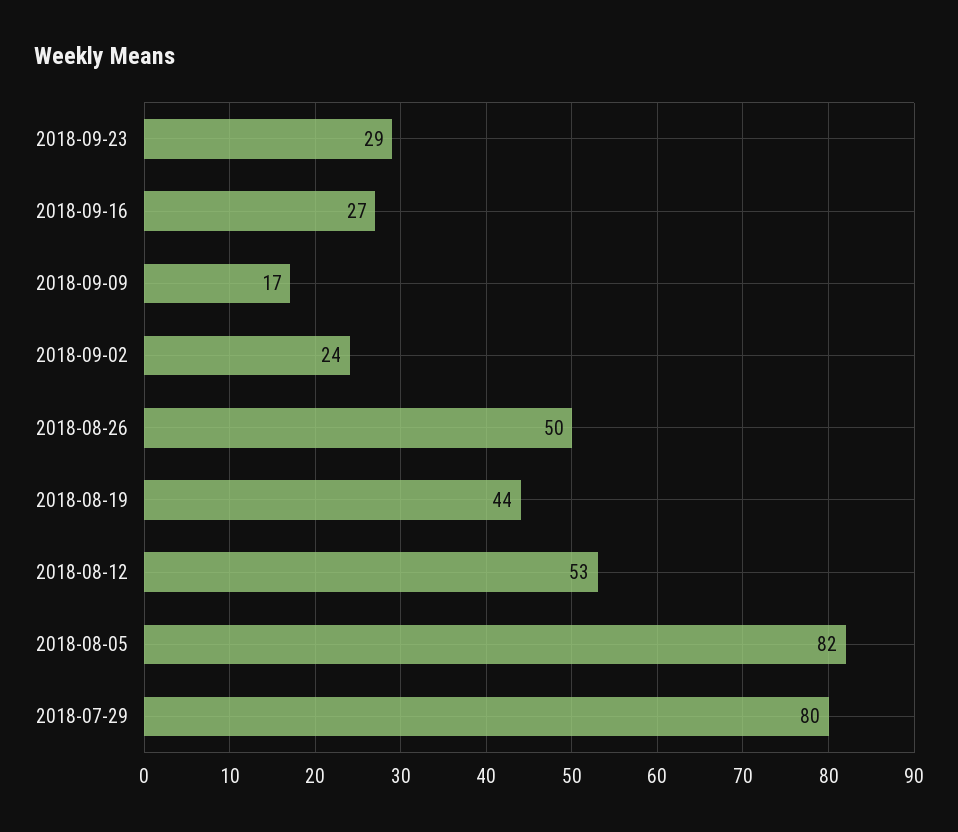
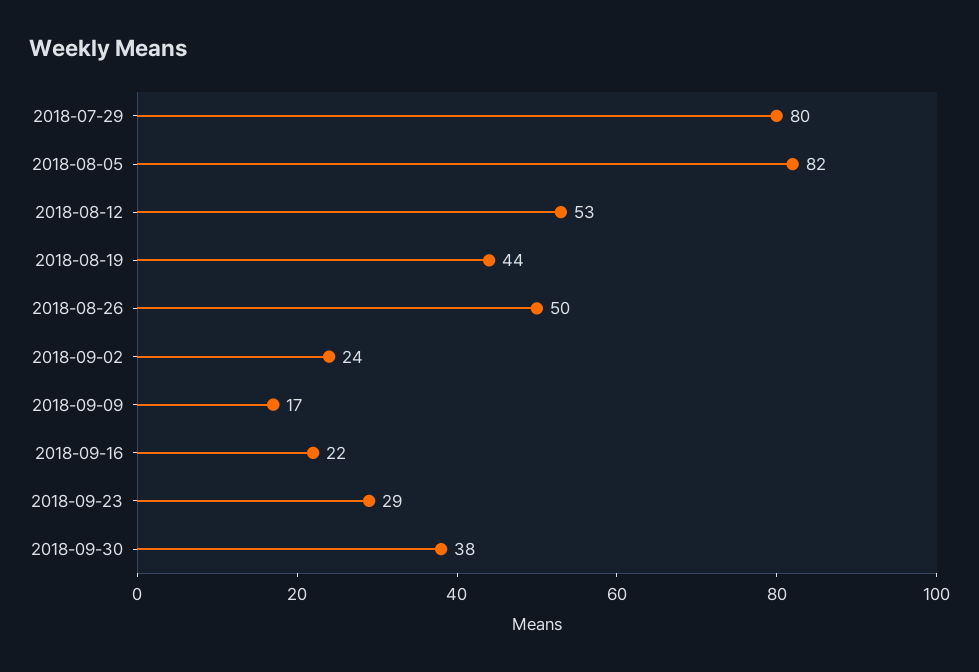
2018-09-16: 27 -> 22
2018-09-30: none -> 38

